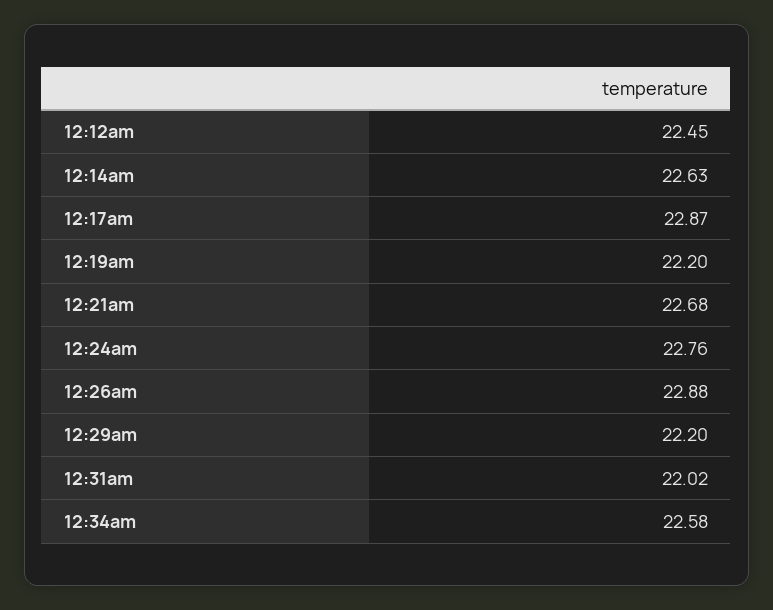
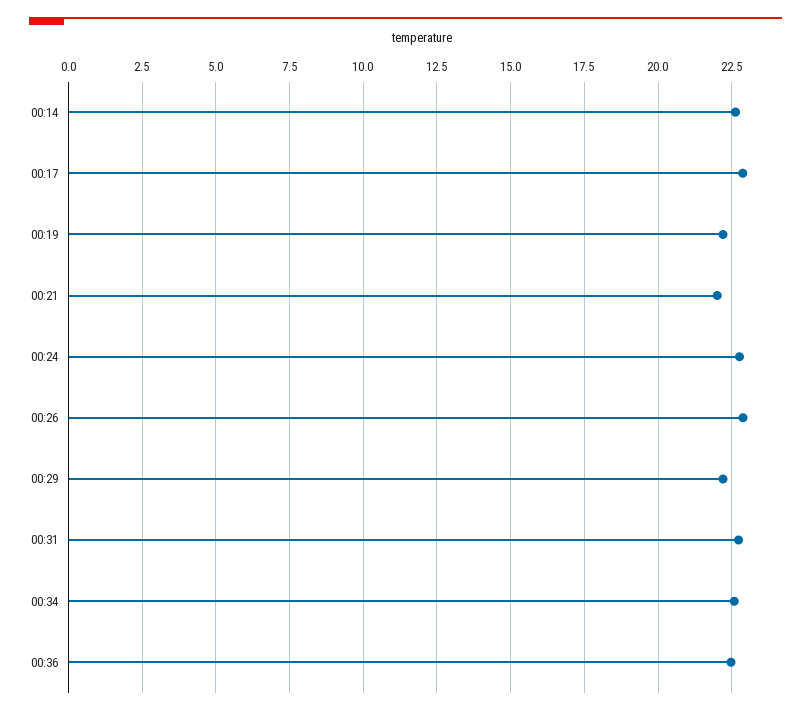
12:12am: 22.45 -> none
12:21am: 22.68 -> 22
12:31am: 22.02 -> 22.75
00:36: none -> 22.5

